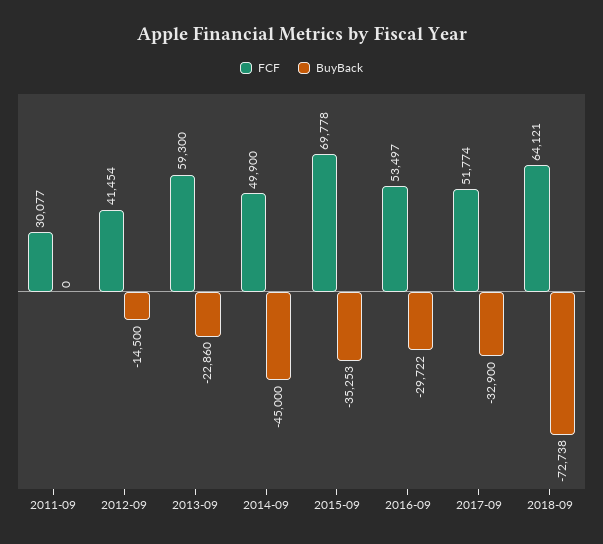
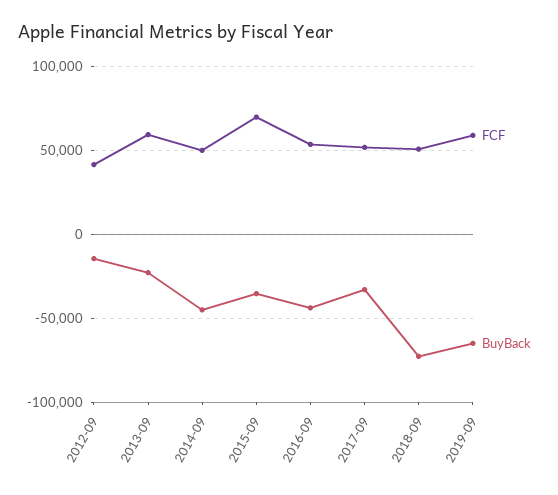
FCF, 2011-09: 30077 -> none
BuyBack, 2011-09: 0 -> none
BuyBack, 2016-09: -29722 -> -45000
FCF, 2018-09: 64121 -> 50000
FCF, 2019-09: none -> 60000
BuyBack, 2019-09: none -> -65000

